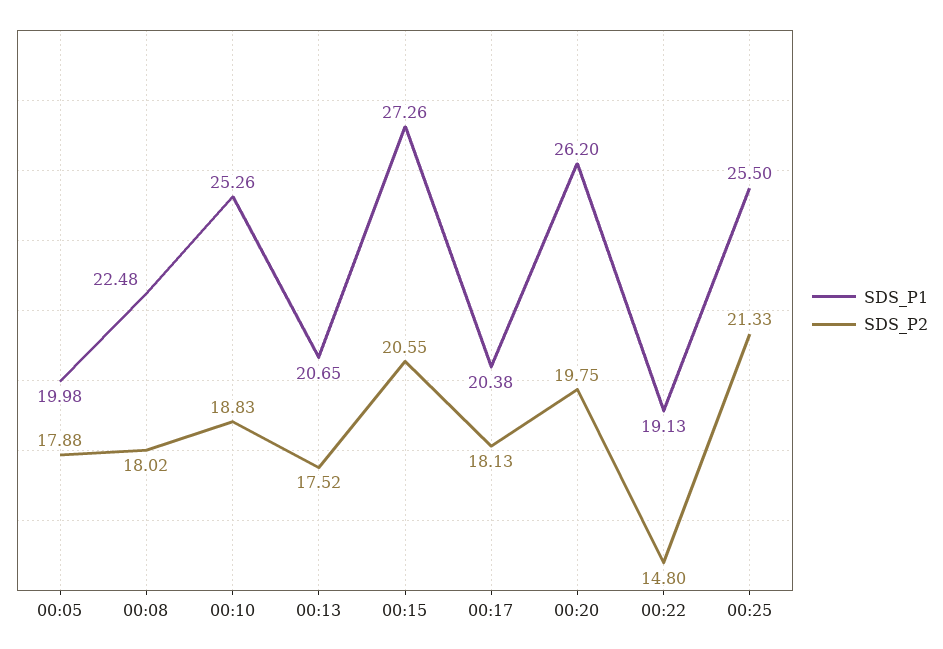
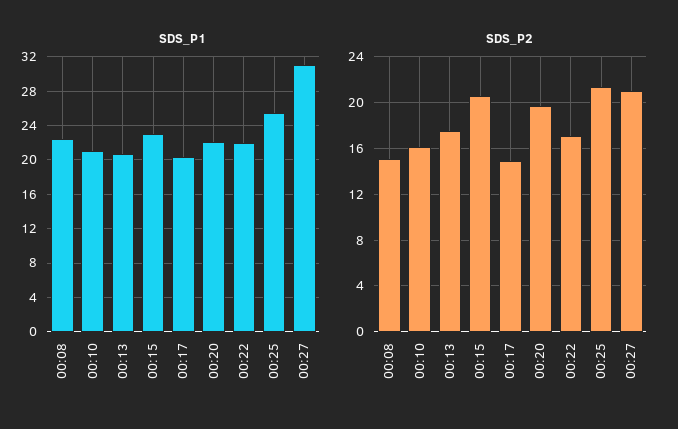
SDS_P1, 00:05: 19.98 -> none
SDS_P2, 00:05: 17.88 -> none
SDS_P2, 00:08: 18.02 -> 15
SDS_P1, 00:10: 25.26 -> 21
SDS_P2, 00:10: 18.83 -> 16
SDS_P1, 00:15: 27.26 -> 23
SDS_P2, 00:17: 18.13 -> 15
SDS_P1, 00:20: 26.2 -> 22
SDS_P1, 00:22: 19.13 -> 22
SDS_P2, 00:22: 14.8 -> 17
SDS_P1, 00:27: none -> 31
SDS_P2, 00:27: none -> 21

